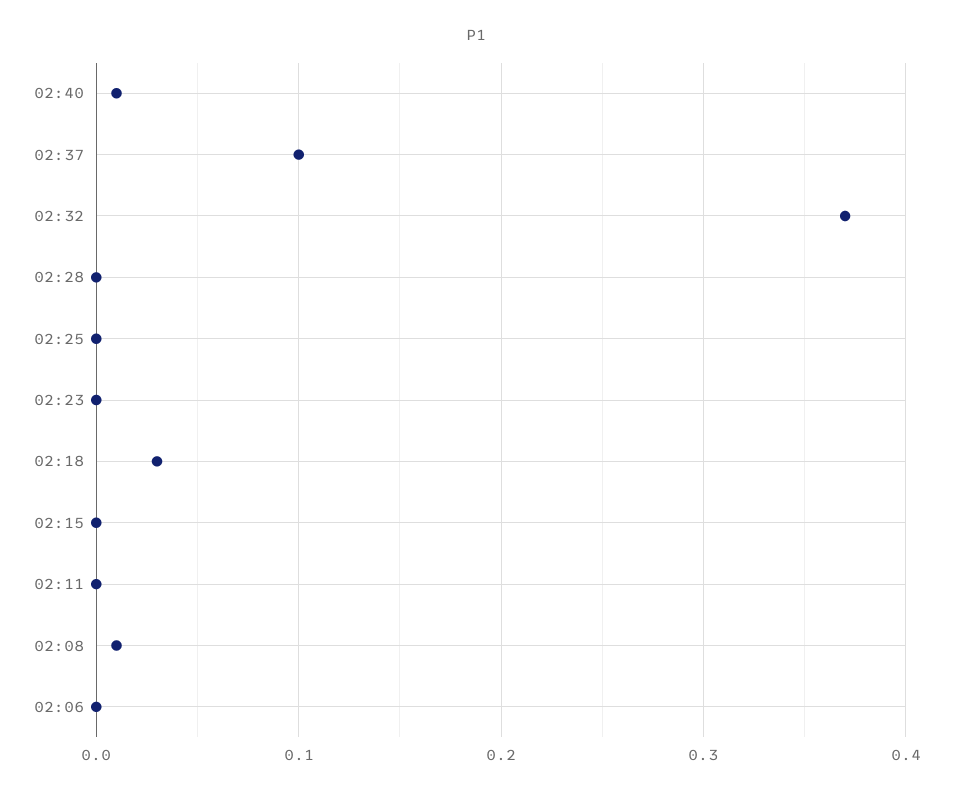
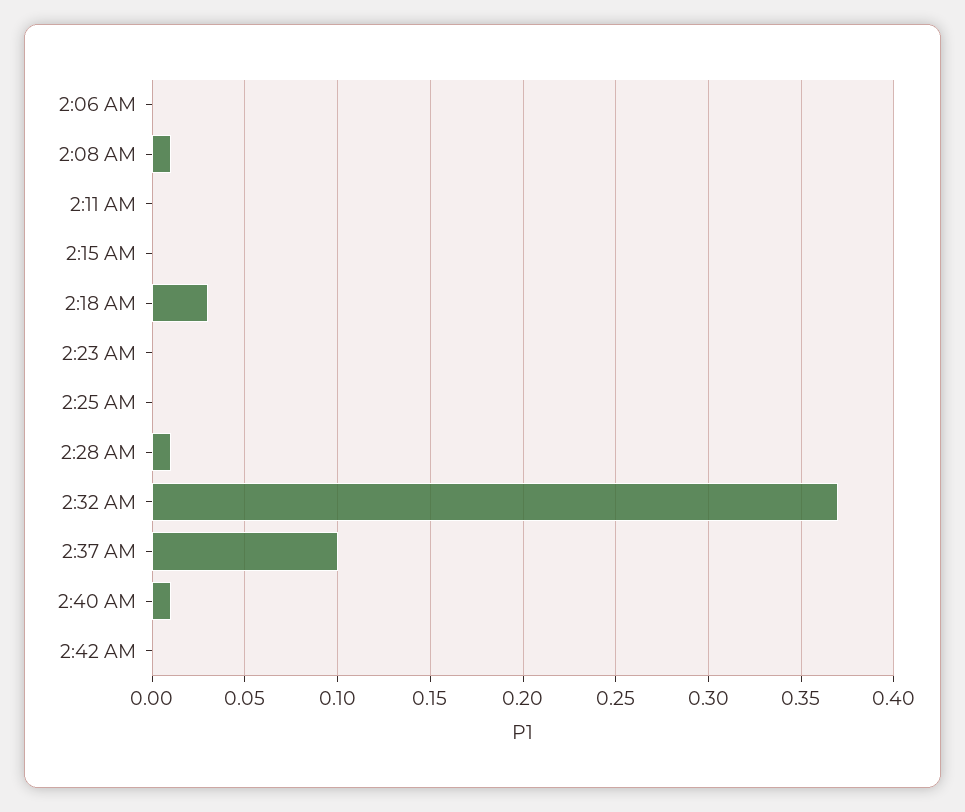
02:28: 0 -> 0.01
2:42 AM: none -> 0

